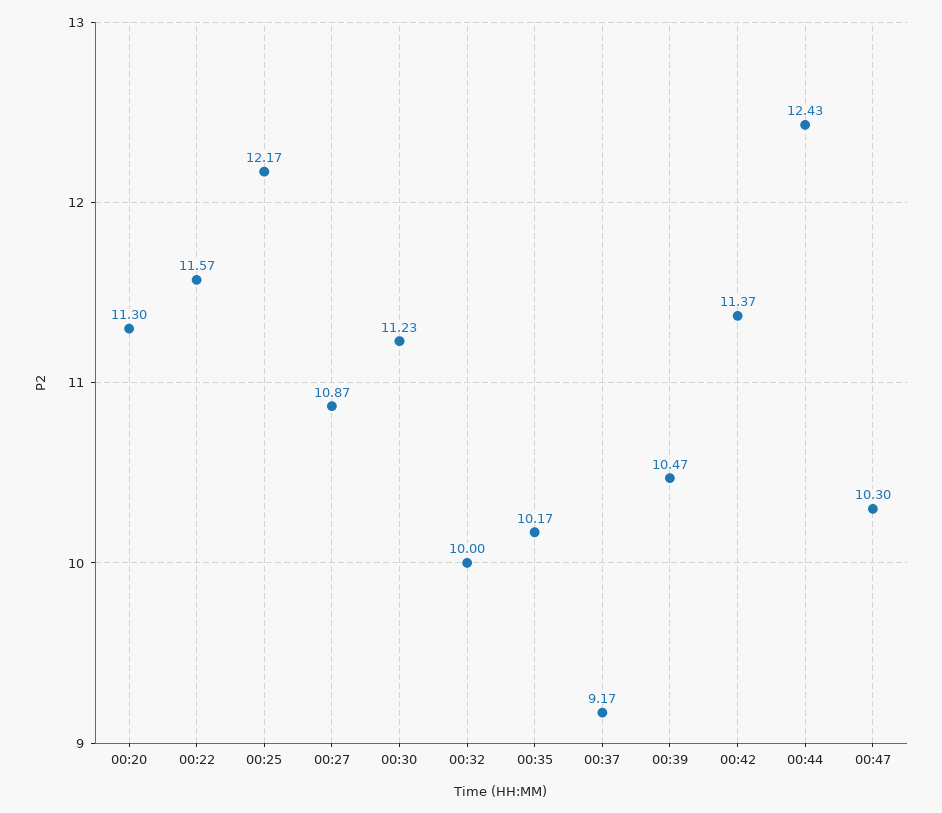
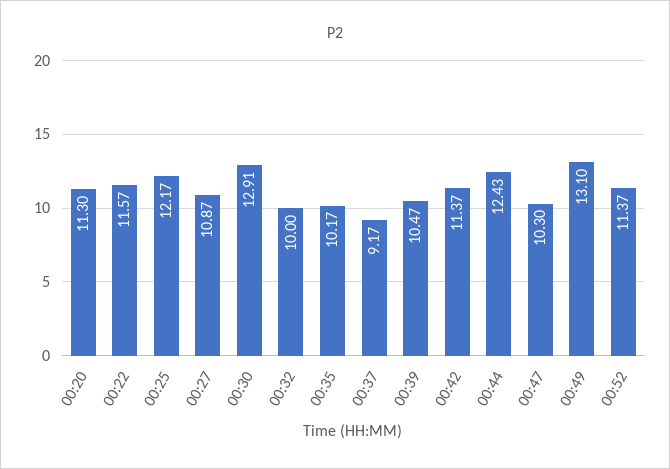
00:30: 11.23 -> 12.91
00:49: none -> 13.1
00:52: none -> 11.37

